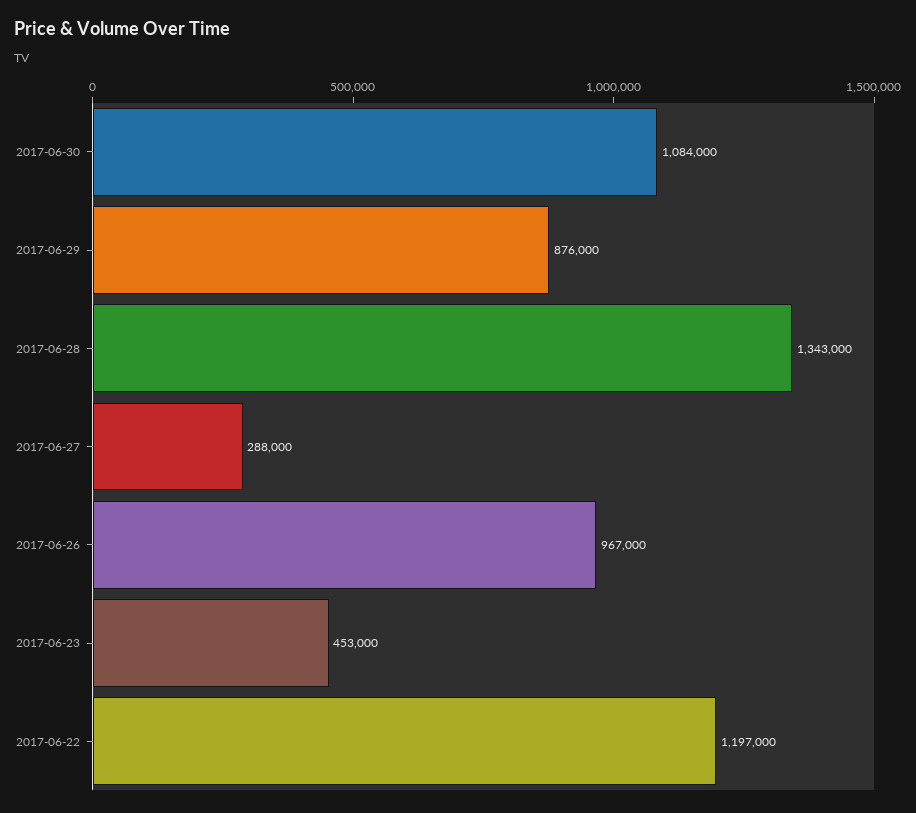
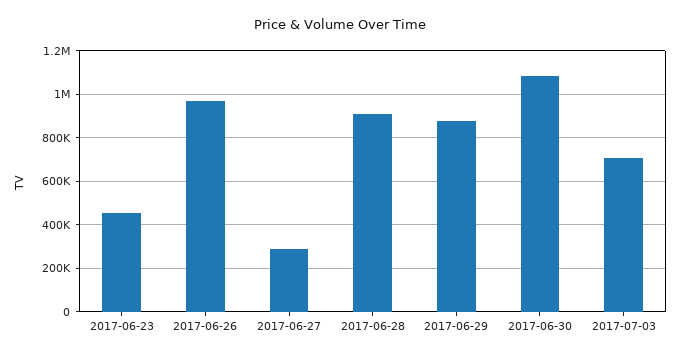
2017-06-28: 1343000 -> 900000
2017-06-22: 1197000 -> none
2017-07-03: none -> 700000

